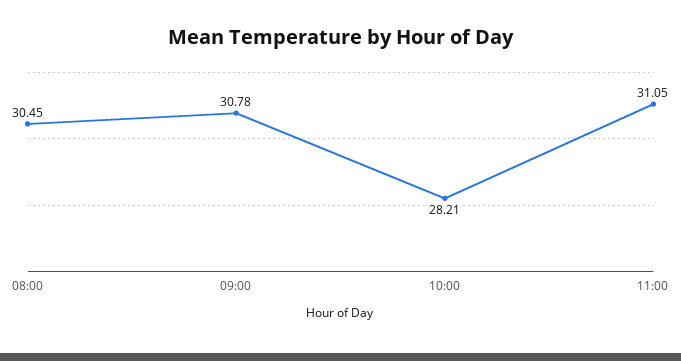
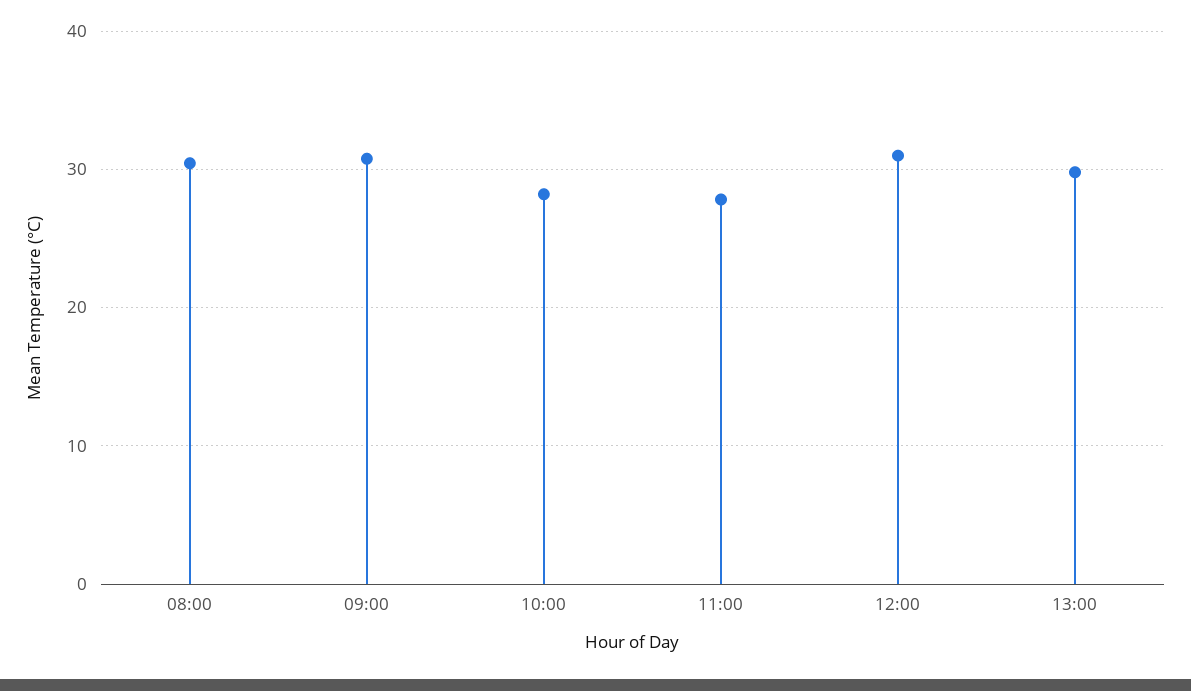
11:00: 31.05 -> 28
12:00: none -> 31
13:00: none -> 30

